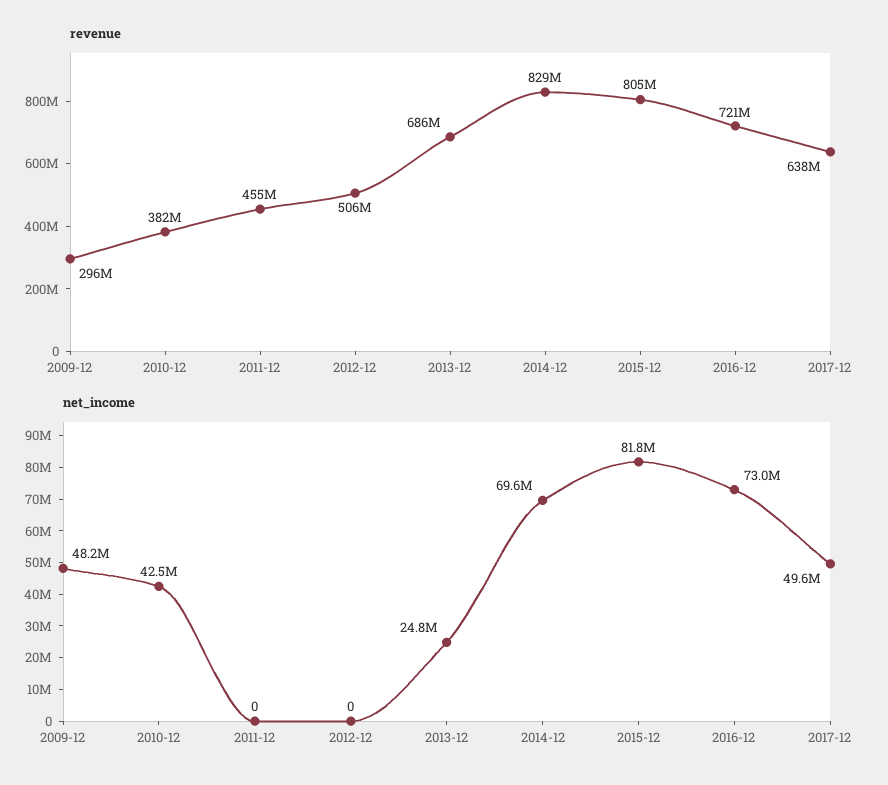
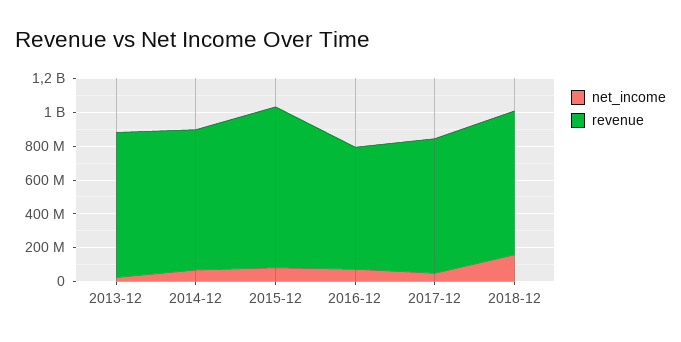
revenue, 2009-12: 296000000 -> none
revenue, 2010-12: 382000000 -> none
revenue, 2011-12: 455000000 -> none
revenue, 2012-12: 506000000 -> none
revenue, 2013-12: 686000000 -> 850000000
revenue, 2015-12: 805000000 -> 950000000
revenue, 2017-12: 638000000 -> 800000000
net_income, 2009-12: 48200000 -> none
net_income, 2010-12: 42500000 -> none
net_income, 2011-12: 0 -> none
net_income, 2012-12: 0 -> none
net_income, 2018-12: none -> 150000000
revenue, 2018-12: none -> 850000000

